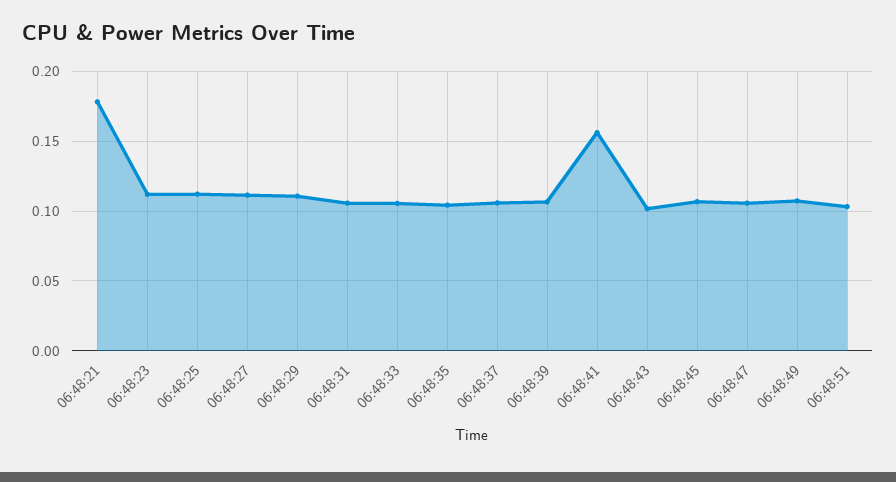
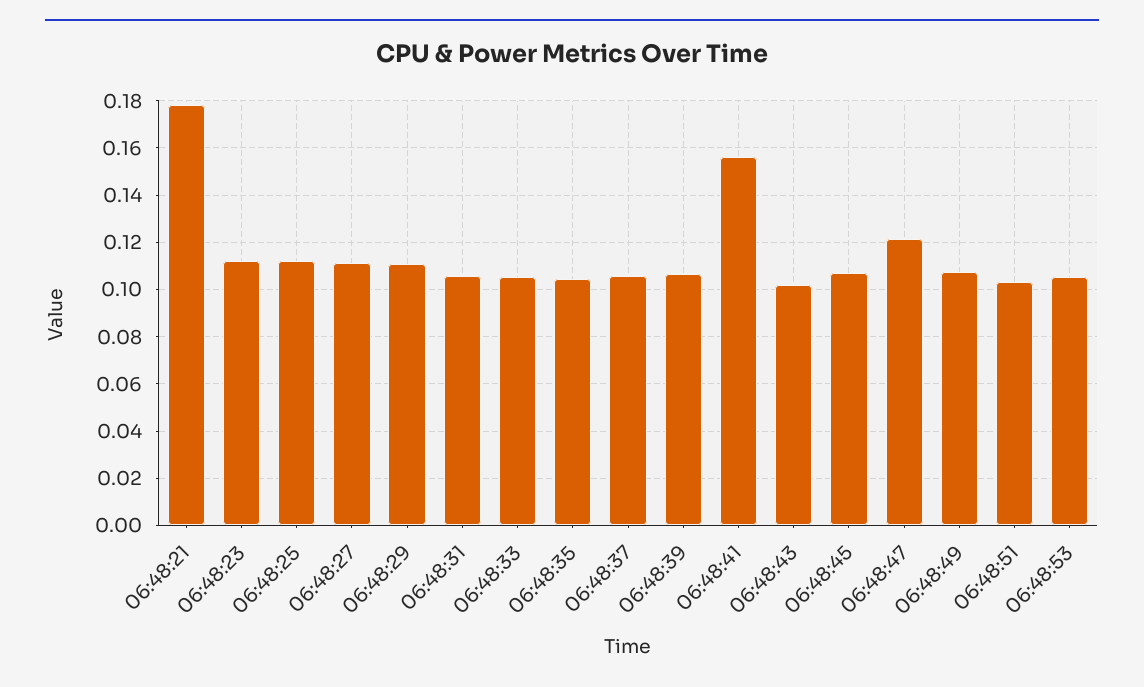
06:48:47: 0.105 -> 0.12
06:48:53: none -> 0.105

